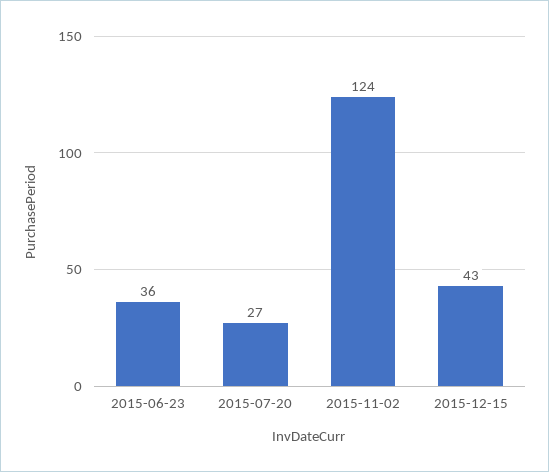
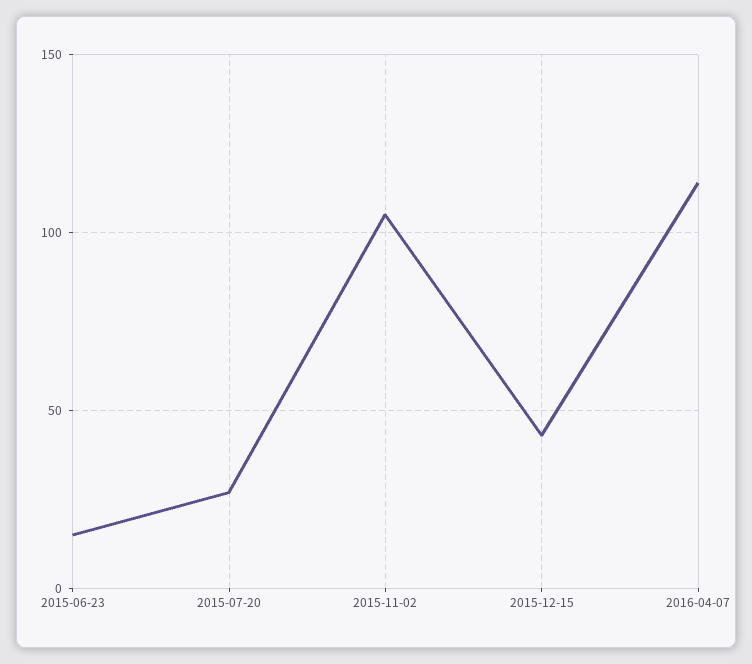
2015-06-23: 36 -> 15
2015-11-02: 124 -> 105
2016-04-07: none -> 115

